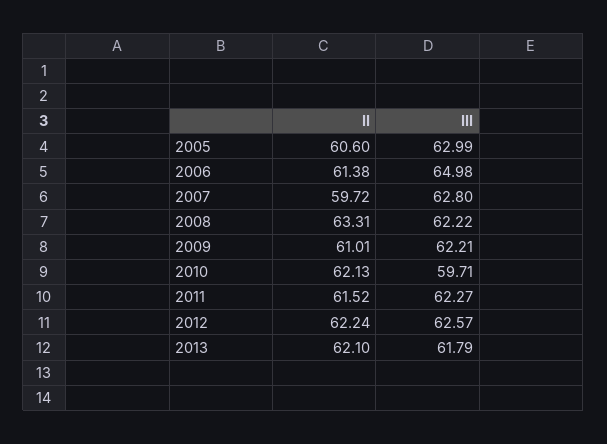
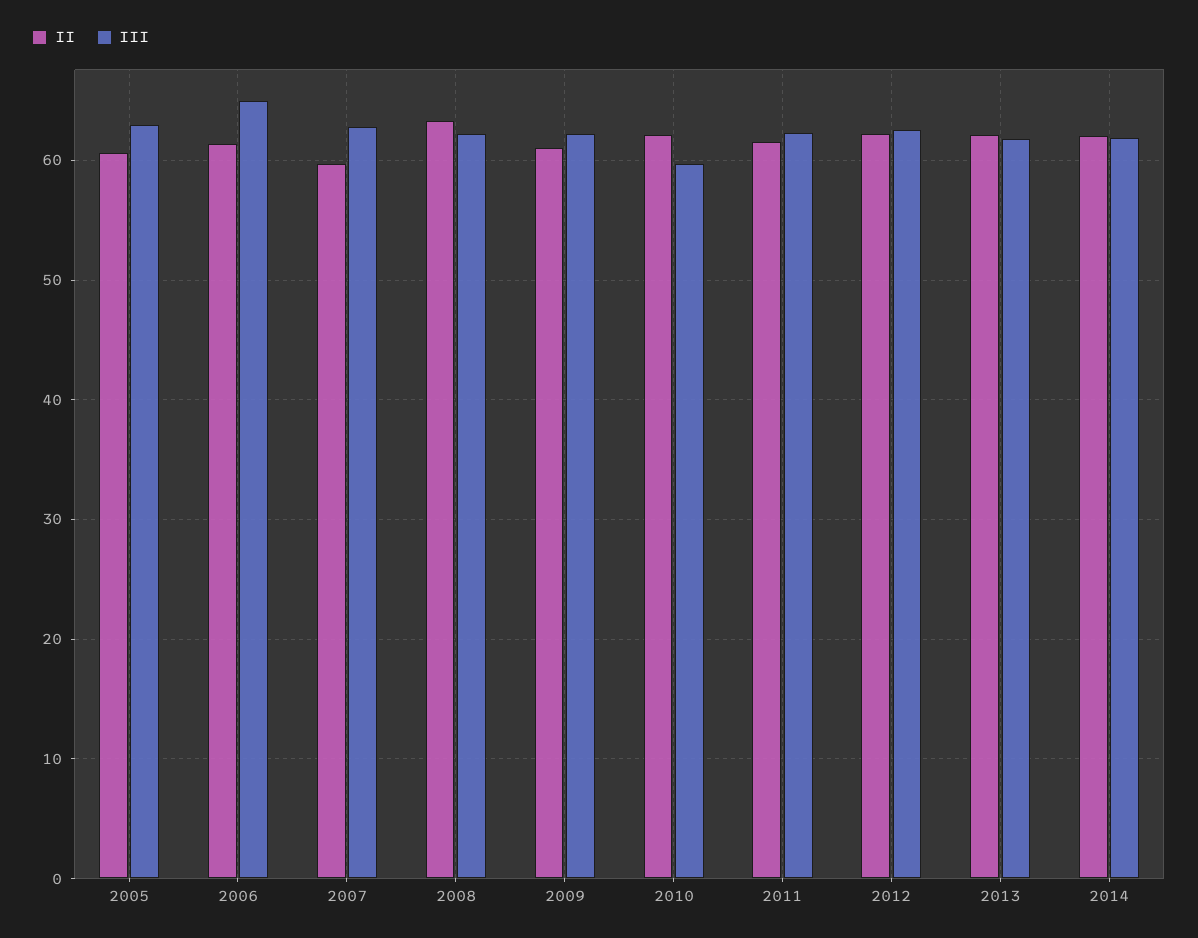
II, 2014: none -> 62
III, 2014: none -> 62

